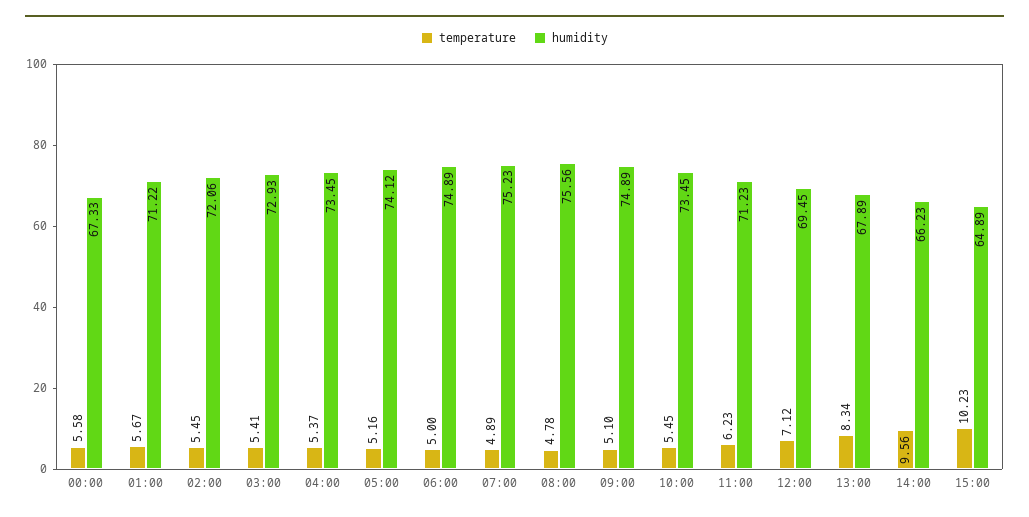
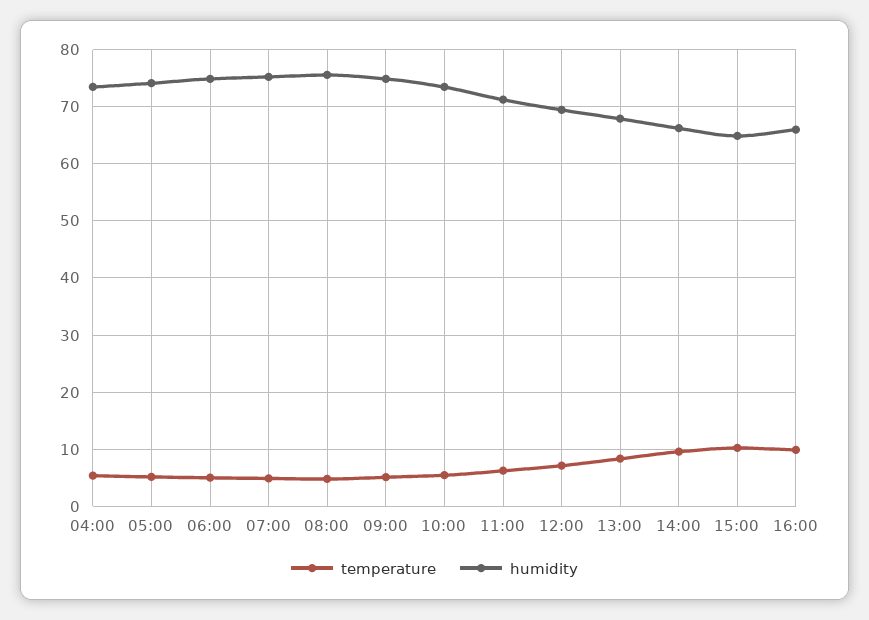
temperature, 00:00: 5.58 -> none
humidity, 00:00: 67.33 -> none
temperature, 01:00: 5.67 -> none
humidity, 01:00: 71.22 -> none
temperature, 02:00: 5.45 -> none
humidity, 02:00: 72.06 -> none
temperature, 03:00: 5.41 -> none
humidity, 03:00: 72.93 -> none
temperature, 16:00: none -> 10
humidity, 16:00: none -> 66

